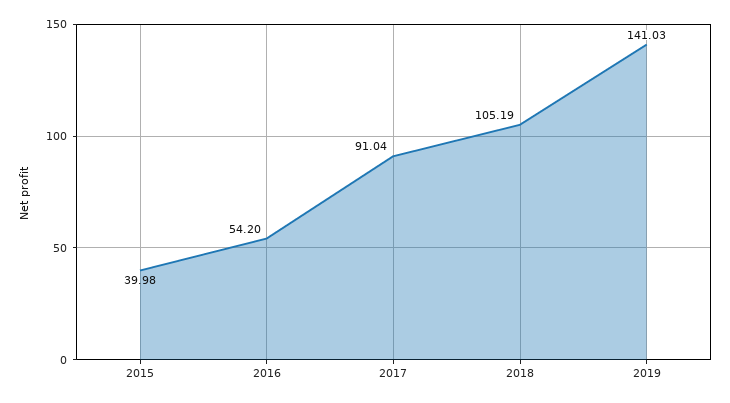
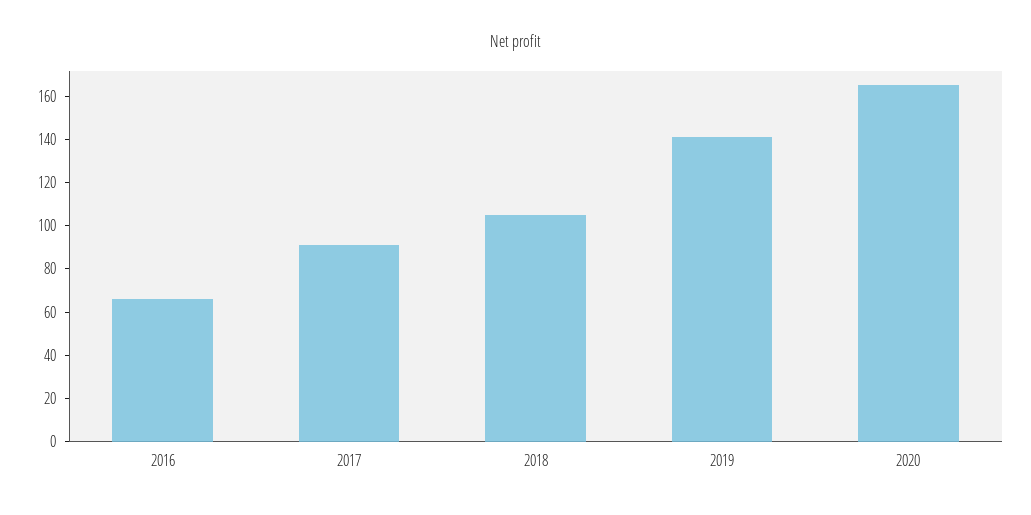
2015: 39.98 -> none
2016: 54.2 -> 65
2020: none -> 165

